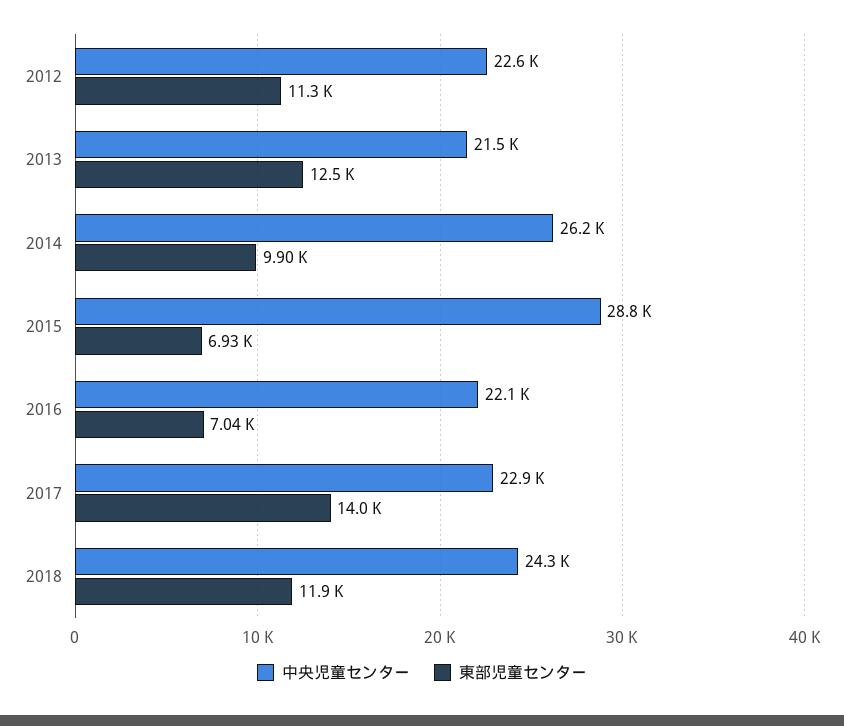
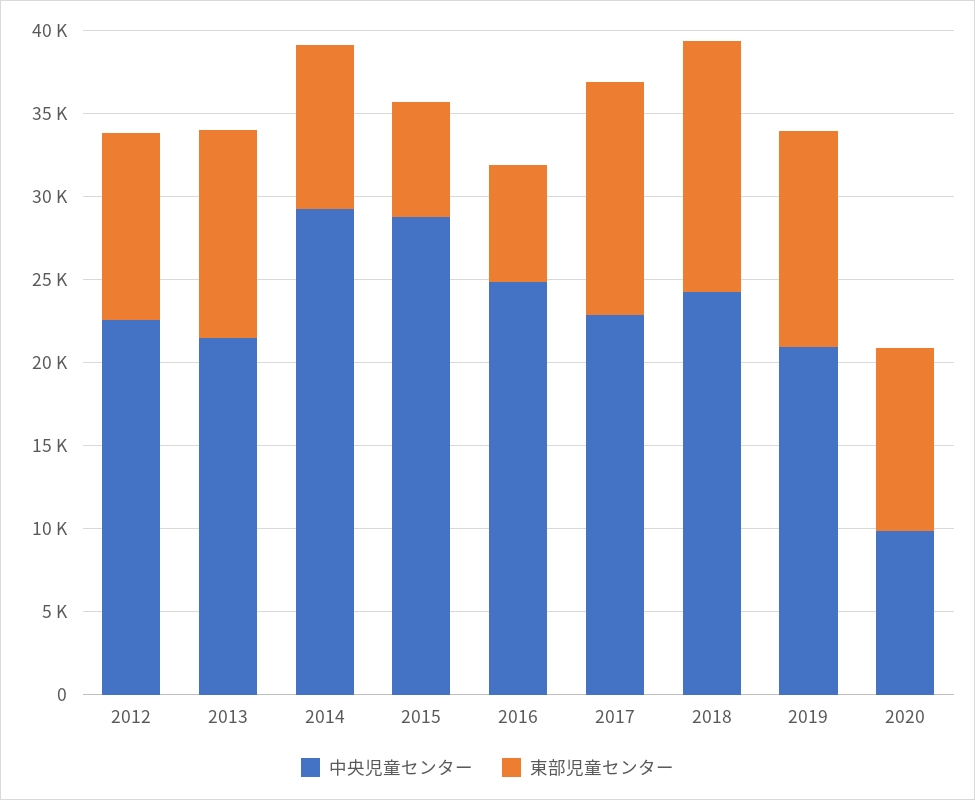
中央児童センター, 2014: 26200 -> 29000
中央児童センター, 2016: 22100 -> 25000
東部児童センター, 2018: 11900 -> 15000
中央児童センター, 2019: none -> 21000
東部児童センター, 2019: none -> 13000
中央児童センター, 2020: none -> 10000
東部児童センター, 2020: none -> 11000

